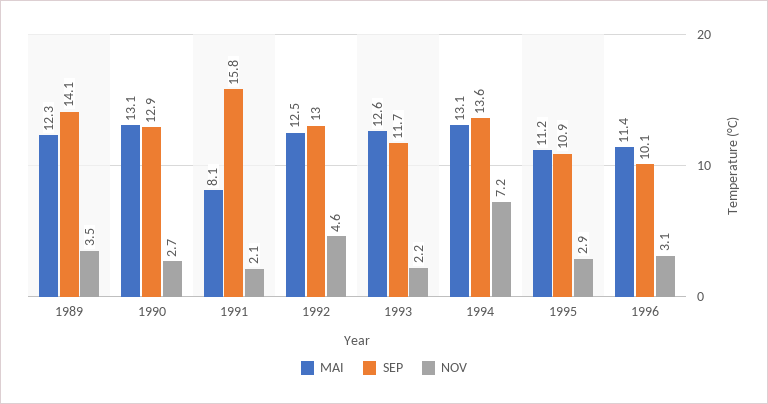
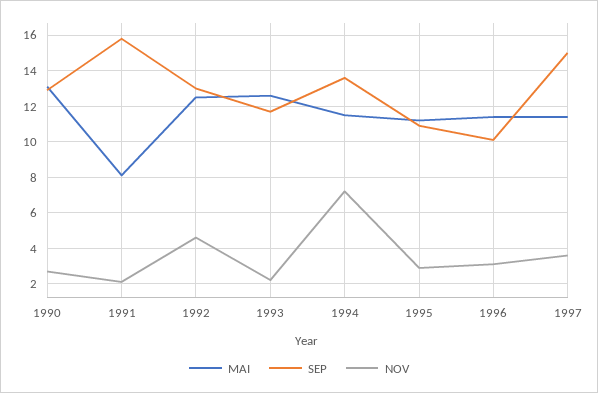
MAI, 1989: 12.3 -> none
SEP, 1989: 14.1 -> none
NOV, 1989: 3.5 -> none
MAI, 1994: 13.1 -> 11.5
MAI, 1997: none -> 11.5
SEP, 1997: none -> 15
NOV, 1997: none -> 3.5

